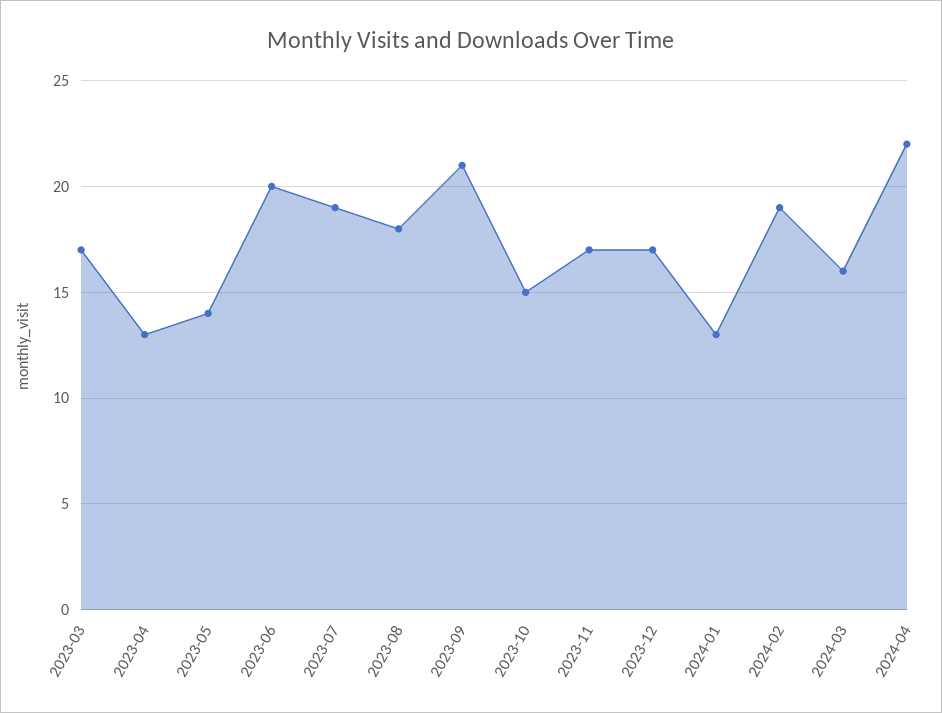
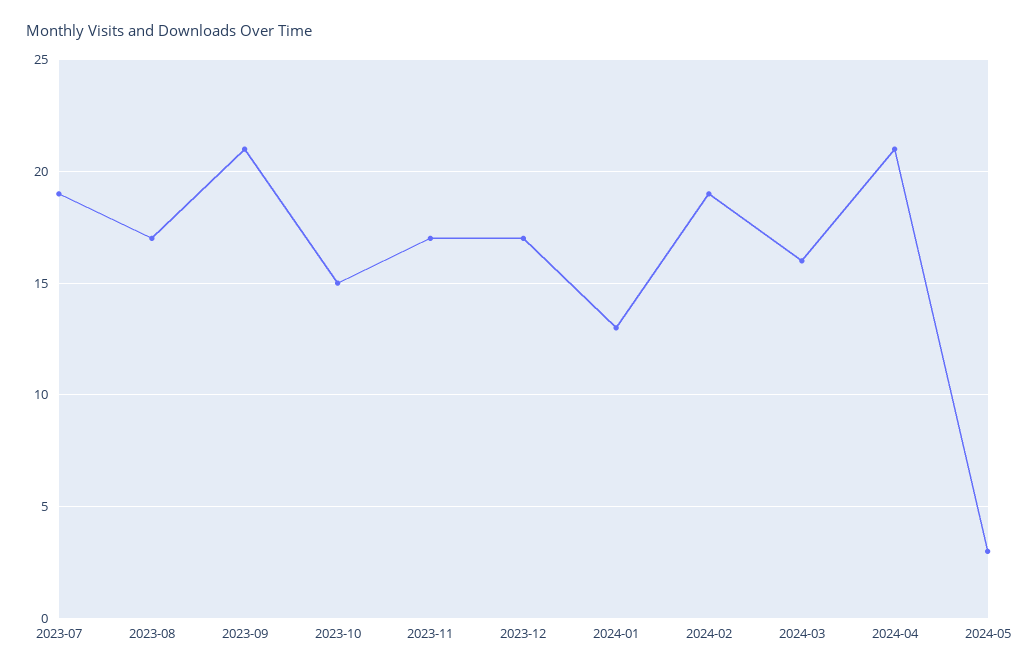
2023-03: 17 -> none
2023-04: 13 -> none
2023-05: 14 -> none
2023-06: 20 -> none
2023-08: 18 -> 17
2024-04: 22 -> 21
2024-05: none -> 3

